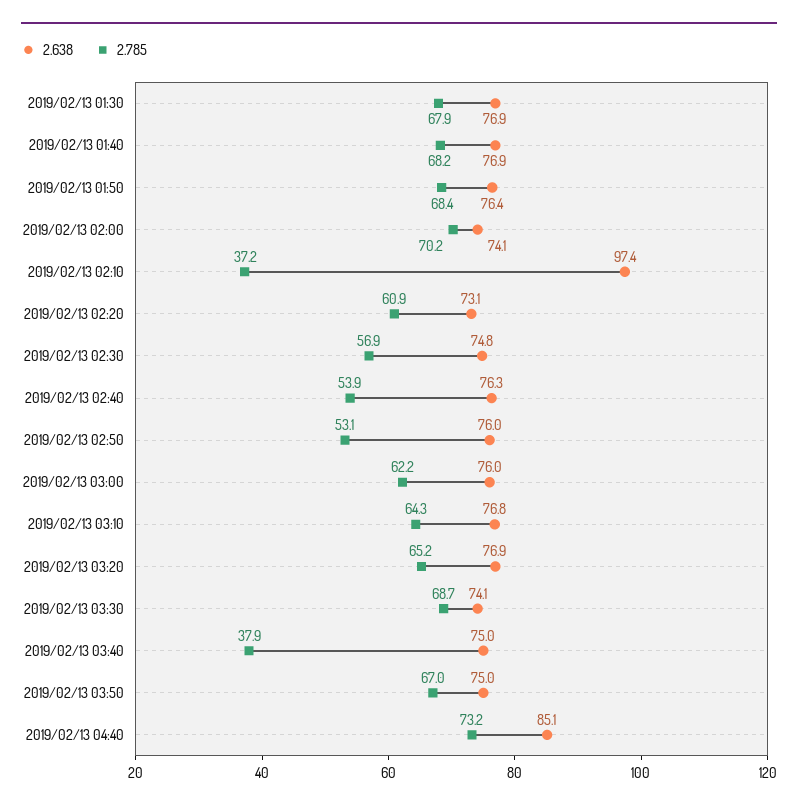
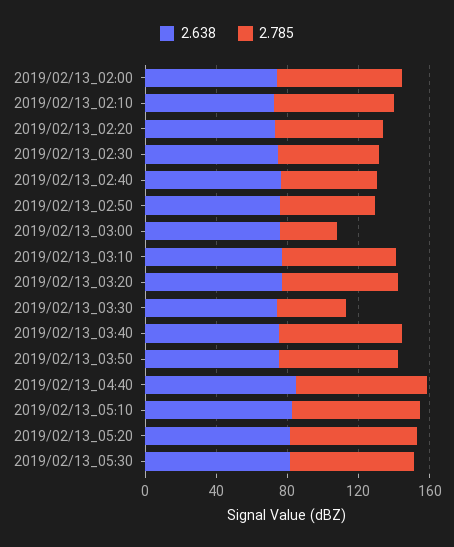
2.638, 2019/02/13 01:30: 76.9 -> none
2.785, 2019/02/13 01:30: 67.9 -> none
2.638, 2019/02/13 01:40: 76.9 -> none
2.785, 2019/02/13 01:40: 68.2 -> none
2.638, 2019/02/13 01:50: 76.4 -> none
2.785, 2019/02/13 01:50: 68.4 -> none
2.638, 2019/02/13 02:10: 97.4 -> 70
2.785, 2019/02/13 02:10: 37.2 -> 70
2.785, 2019/02/13 03:00: 62.2 -> 30
2.785, 2019/02/13 03:30: 68.7 -> 40
2.785, 2019/02/13 03:40: 37.9 -> 70
2.638, 2019/02/13_05:10: none -> 80
2.785, 2019/02/13_05:10: none -> 70
2.638, 2019/02/13_05:20: none -> 80
2.785, 2019/02/13_05:20: none -> 70
2.638, 2019/02/13_05:30: none -> 80
2.785, 2019/02/13_05:30: none -> 70

